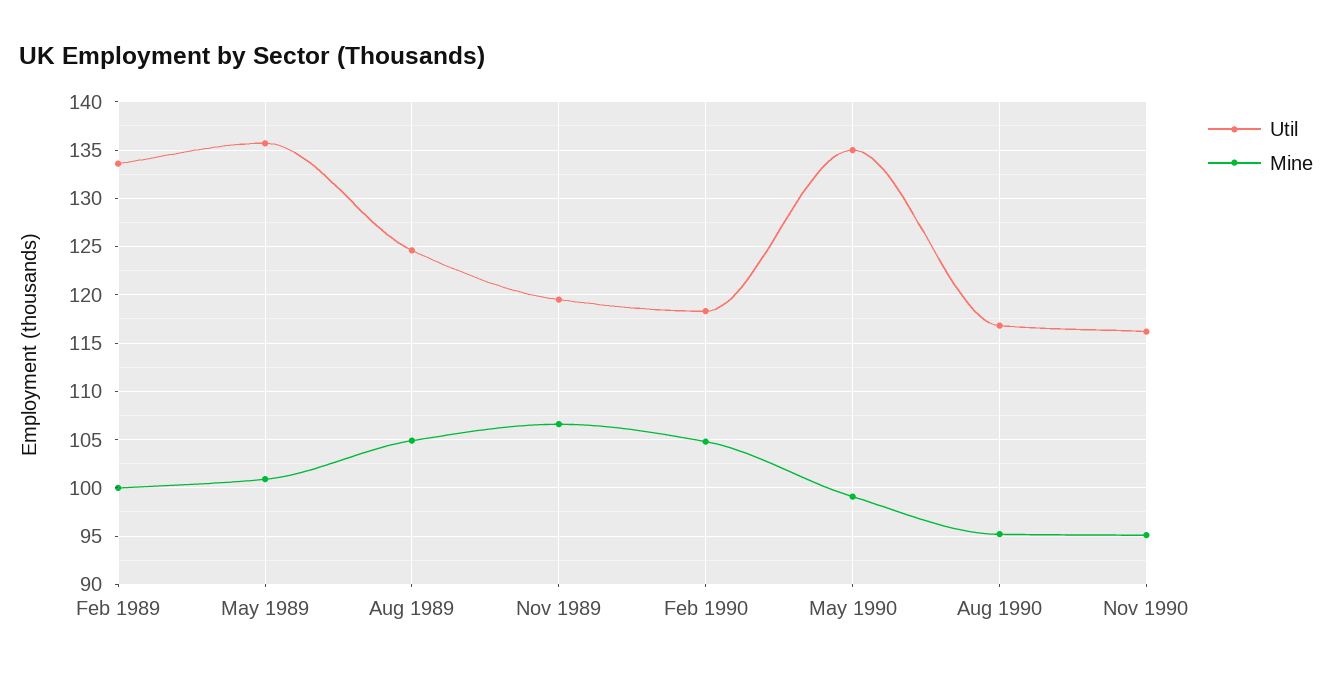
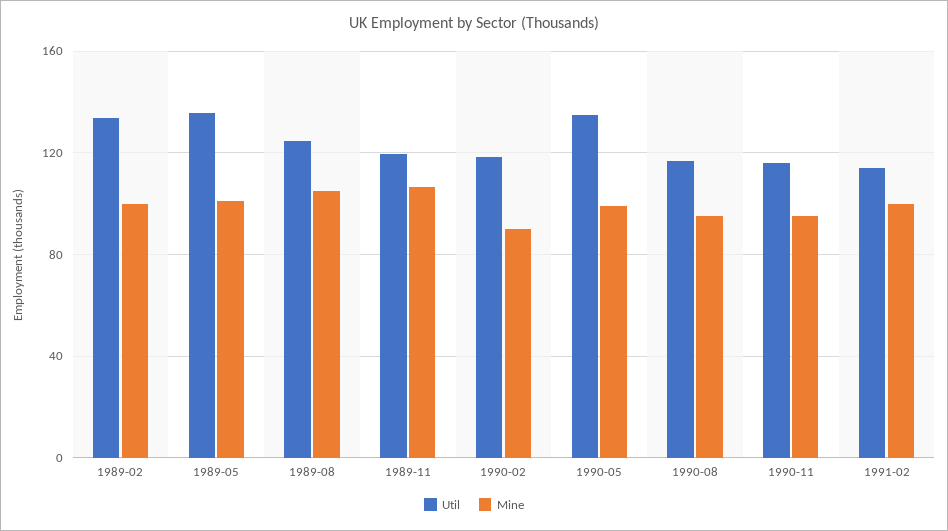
Mine, Feb 1990: 105 -> 90
Util, 1991-02: none -> 115
Mine, 1991-02: none -> 100

